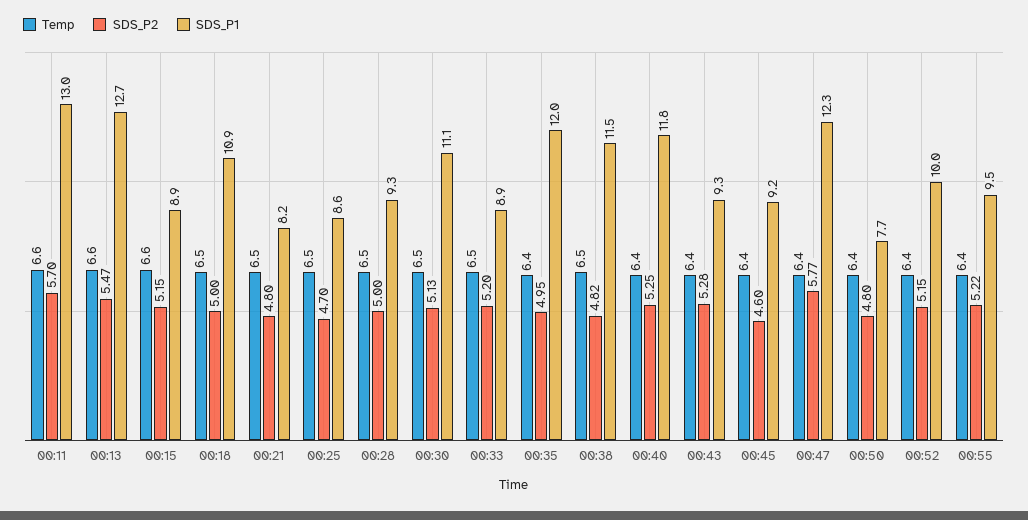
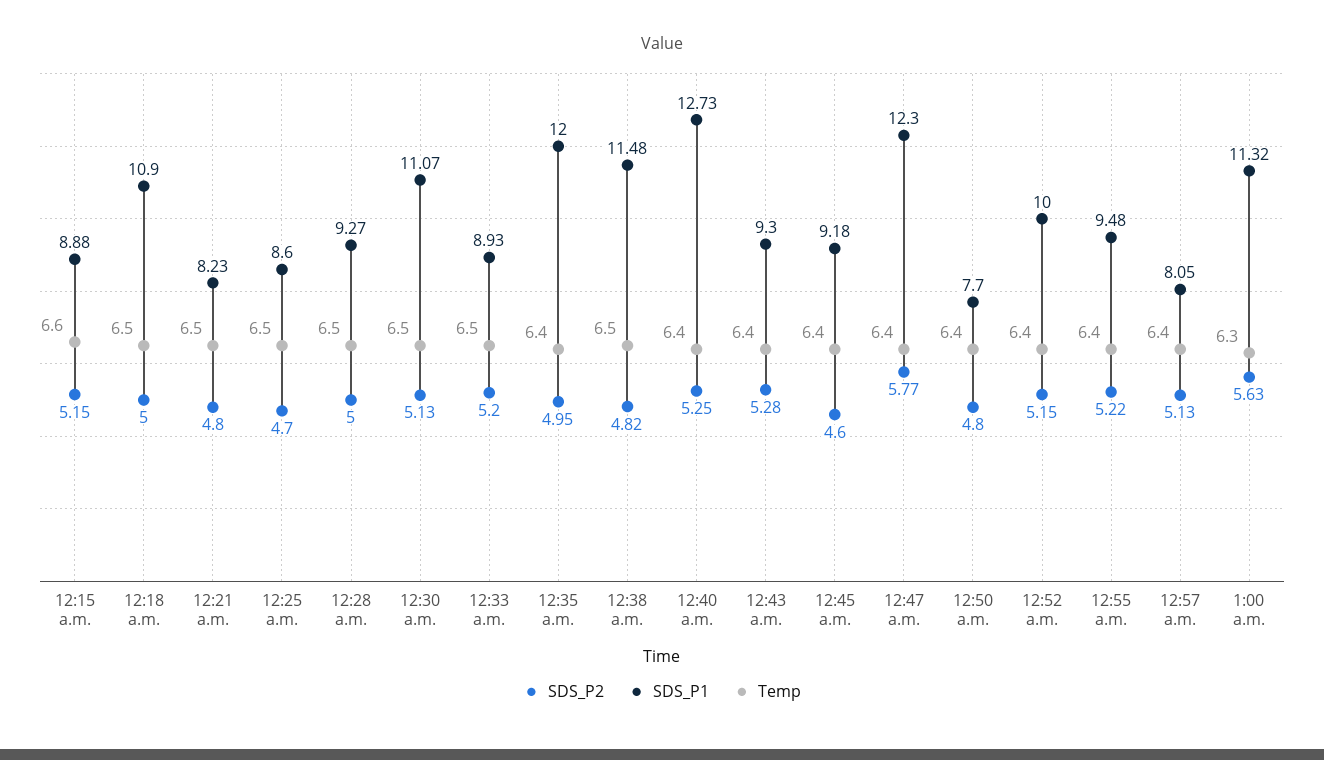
Temp, 00:11: 6.6 -> none
SDS_P2, 00:11: 5.7 -> none
SDS_P1, 00:11: 13 -> none
Temp, 00:13: 6.6 -> none
SDS_P2, 00:13: 5.47 -> none
SDS_P1, 00:13: 12.7 -> none
SDS_P1, 00:40: 11.8 -> 12.73
SDS_P2, 12:57 a.m.: none -> 5.13
SDS_P1, 12:57 a.m.: none -> 8.05
Temp, 12:57 a.m.: none -> 6.4
SDS_P2, 1:00 a.m.: none -> 5.63
SDS_P1, 1:00 a.m.: none -> 11.32
Temp, 1:00 a.m.: none -> 6.3

